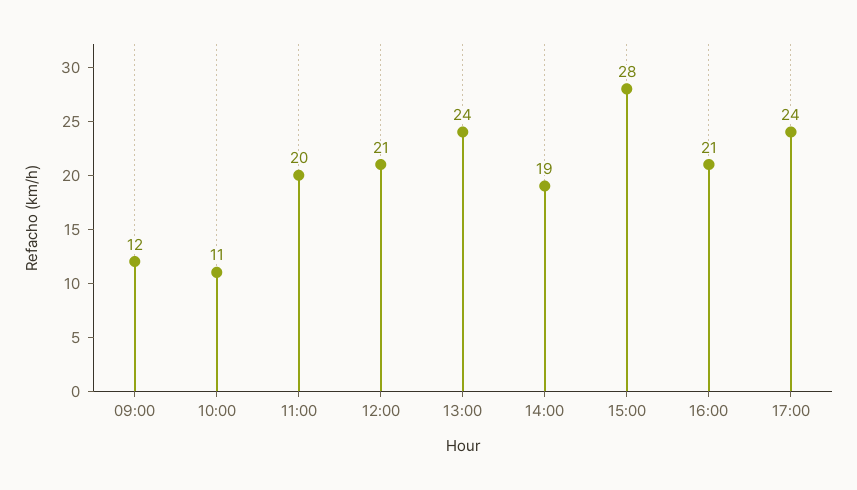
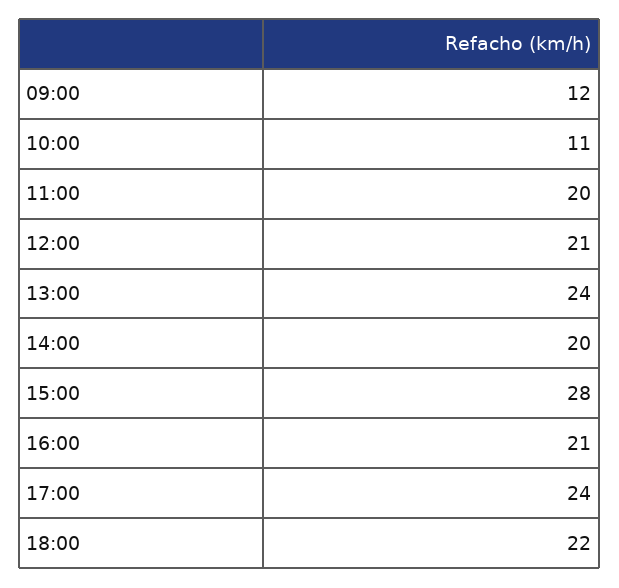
14:00: 19 -> 20
18:00: none -> 22

